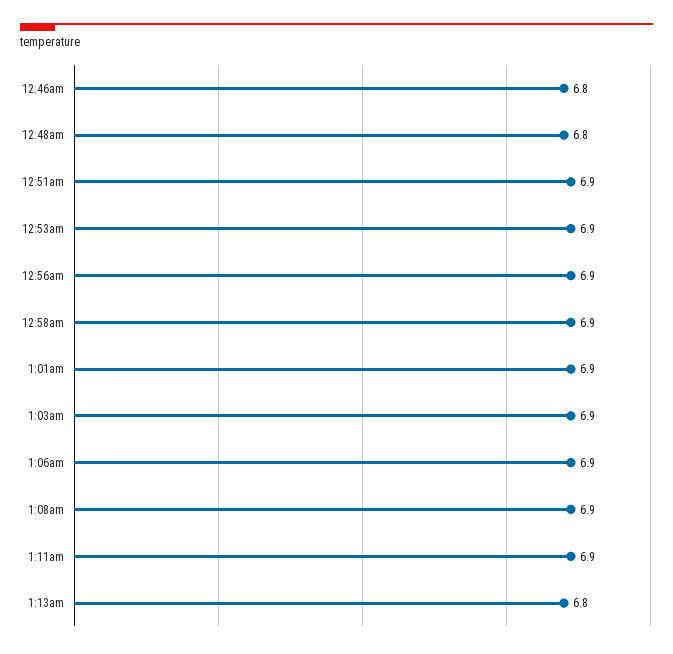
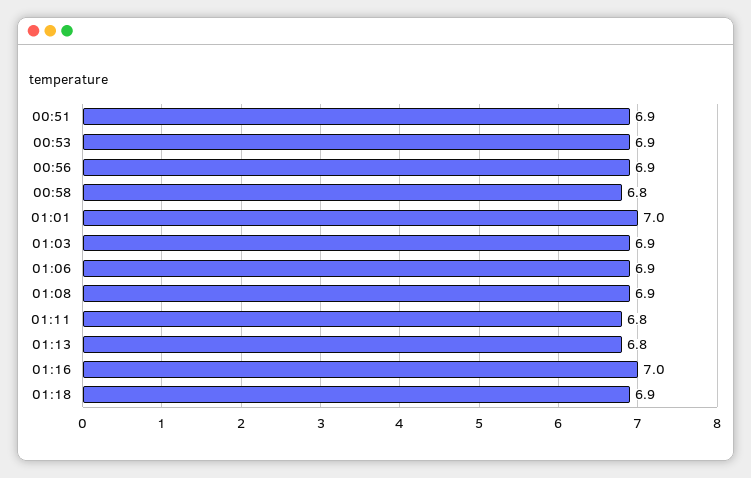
12:46am: 6.8 -> none
12:48am: 6.8 -> none
12:58am: 6.9 -> 6.8
1:01am: 6.9 -> 7
1:11am: 6.9 -> 6.8
01:16: none -> 7
01:18: none -> 6.9

